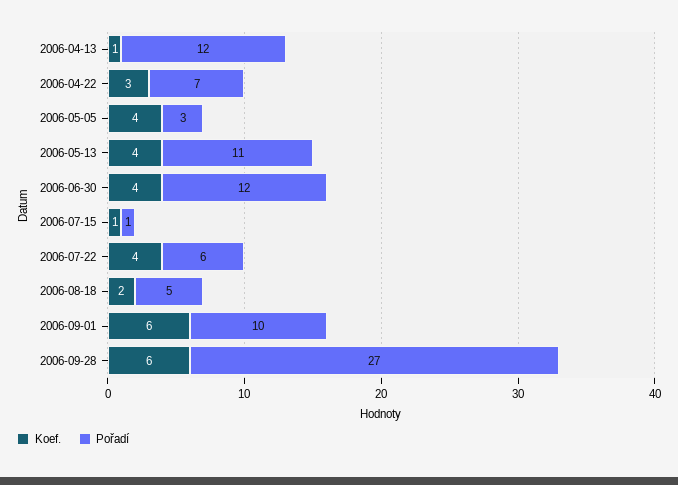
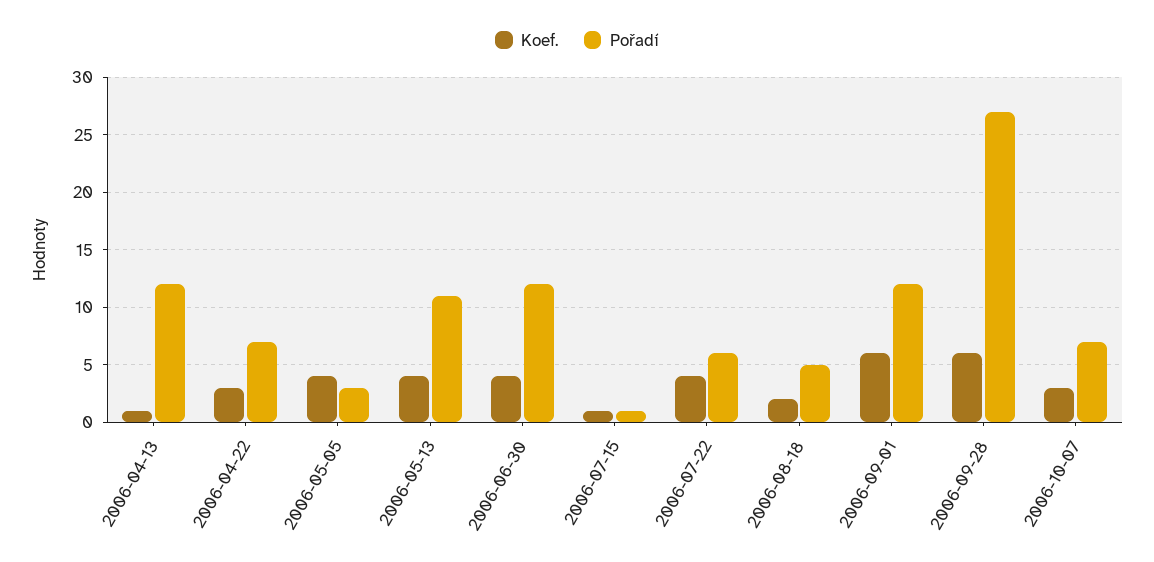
Pořadí, 2006-09-01: 10 -> 12
Koef., 2006-10-07: none -> 3
Pořadí, 2006-10-07: none -> 7

